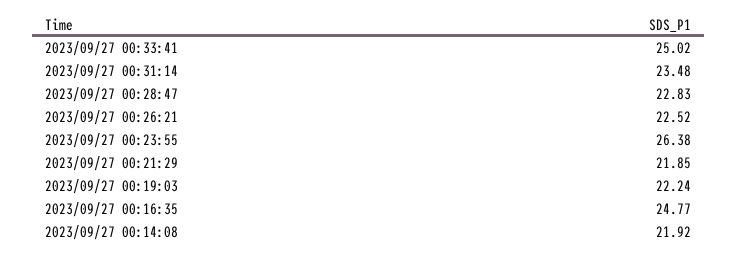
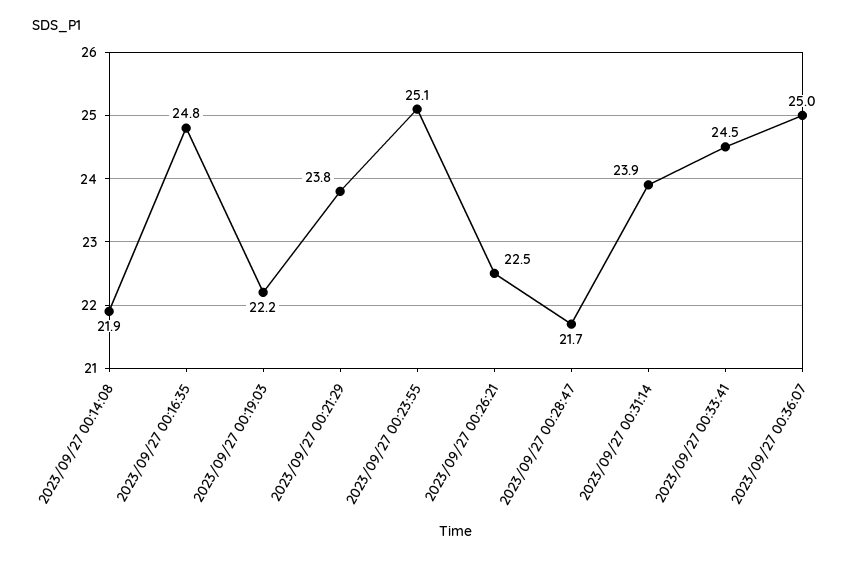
2023/09/27 00:33:41: 25.02 -> 24.5
2023/09/27 00:31:14: 23.48 -> 23.9
2023/09/27 00:28:47: 22.83 -> 21.7
2023/09/27 00:23:55: 26.38 -> 25.1
2023/09/27 00:21:29: 21.85 -> 23.8
2023/09/27 00:36:07: none -> 25

